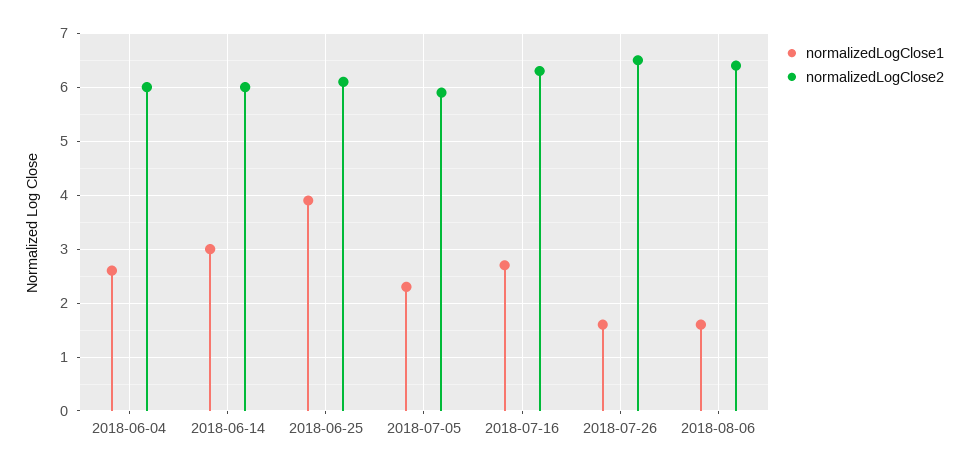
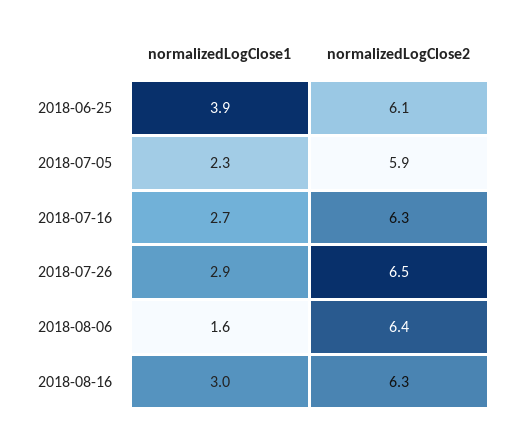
normalizedLogClose1, 2018-06-04: 2.5 -> none
normalizedLogClose2, 2018-06-04: 6 -> none
normalizedLogClose1, 2018-06-14: 3 -> none
normalizedLogClose2, 2018-06-14: 6 -> none
normalizedLogClose1, 2018-07-26: 1.5 -> 2.9
normalizedLogClose1, 2018-08-16: none -> 3
normalizedLogClose2, 2018-08-16: none -> 6.3

